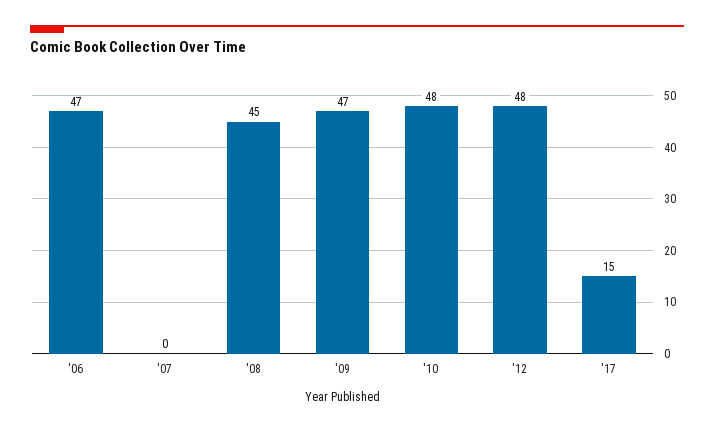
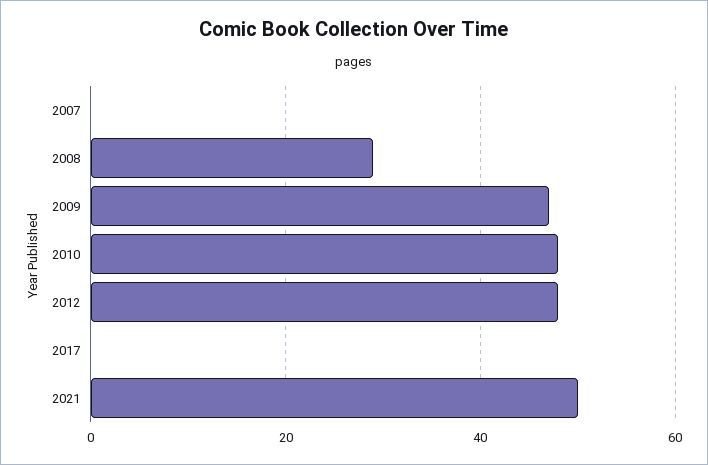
'06: 47 -> none
'08: 45 -> 30
'17: 15 -> 0
2021: none -> 50

